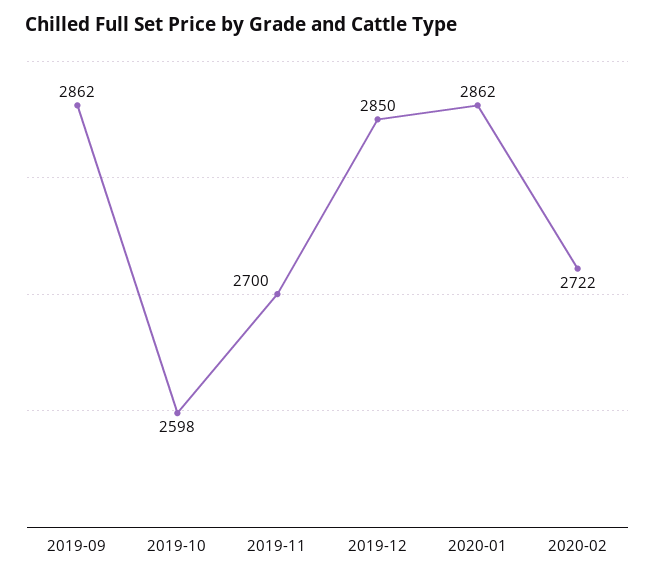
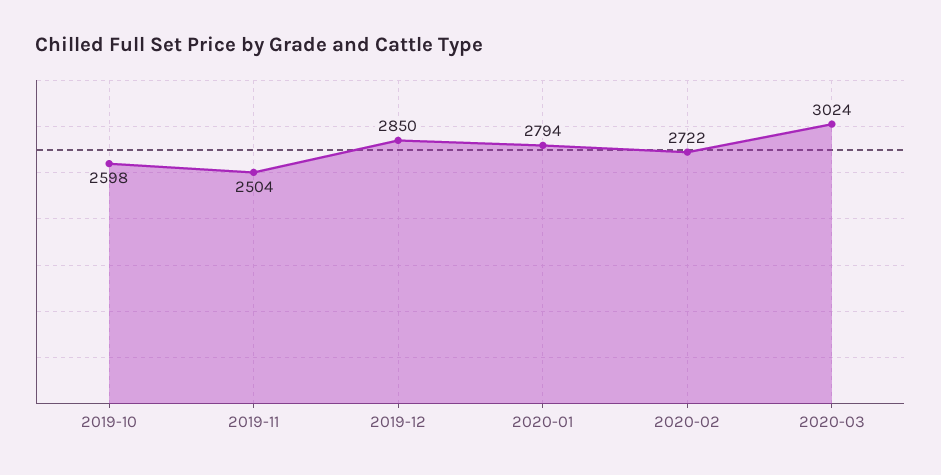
2019-09: 2862 -> none
2019-11: 2700 -> 2504
2020-01: 2862 -> 2794
2020-03: none -> 3024

